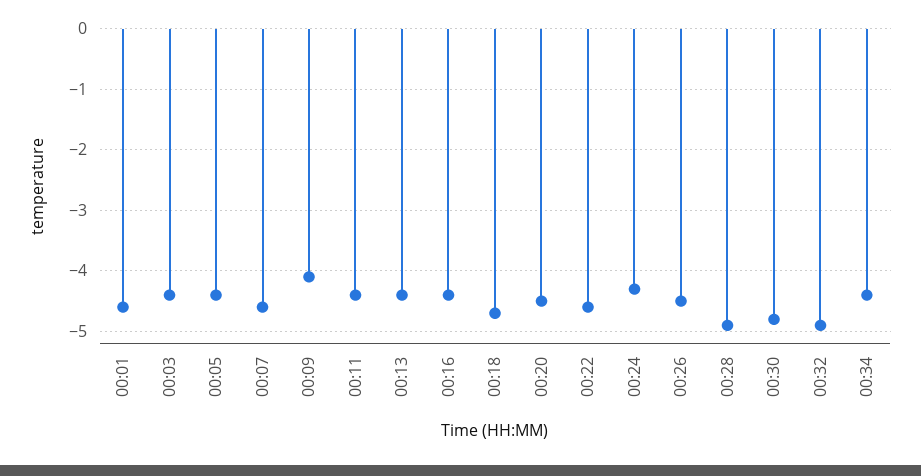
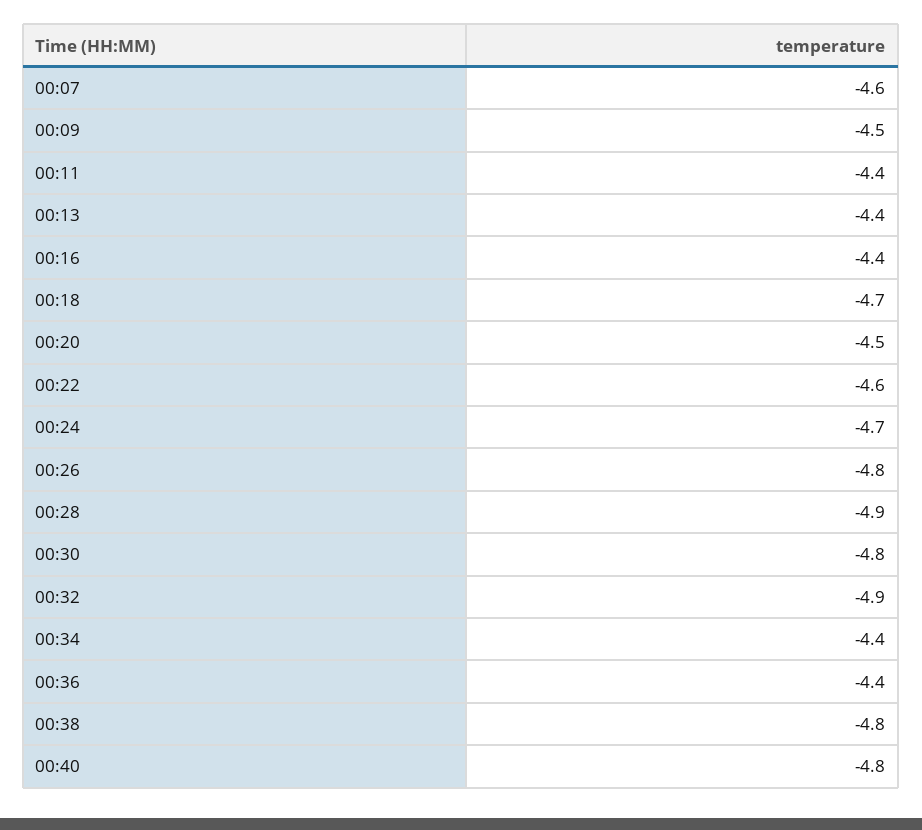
00:01: -4.6 -> none
00:03: -4.4 -> none
00:05: -4.4 -> none
00:09: -4.1 -> -4.5
00:24: -4.3 -> -4.7
00:26: -4.5 -> -4.8
00:36: none -> -4.4
00:38: none -> -4.8
00:40: none -> -4.8

